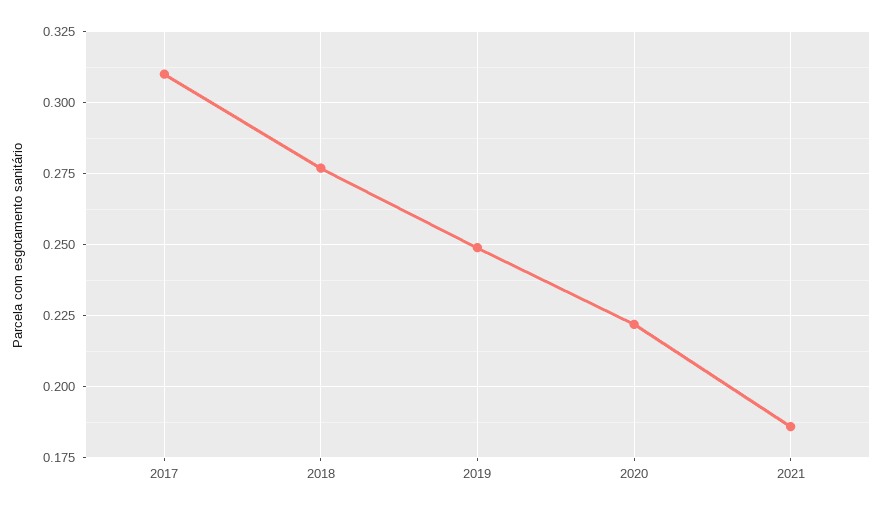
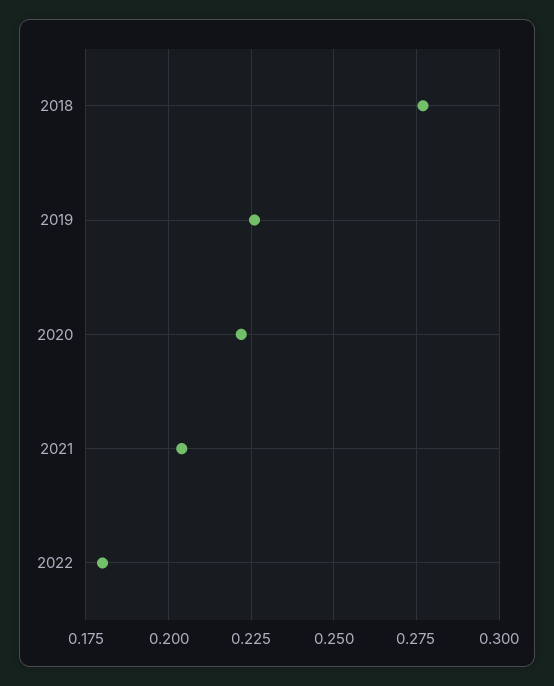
2017: 0.31 -> none
2019: 0.25 -> 0.225
2021: 0.185 -> 0.205
2022: none -> 0.18

